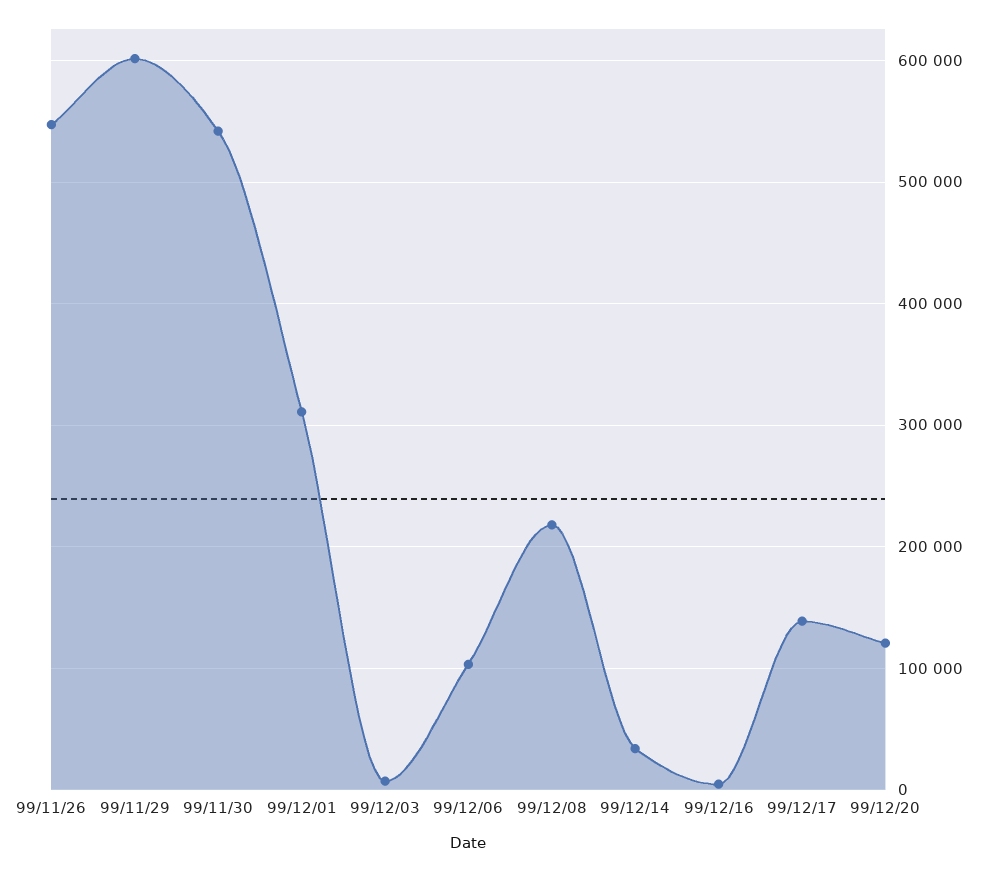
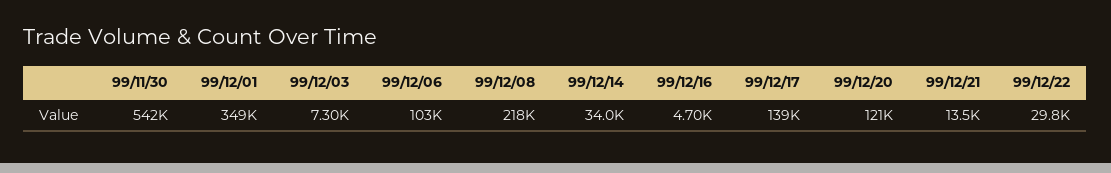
99/11/26: 550000 -> none
99/11/29: 600000 -> none
99/12/01: 310000 -> 349000
99/12/21: none -> 13500
99/12/22: none -> 29800

